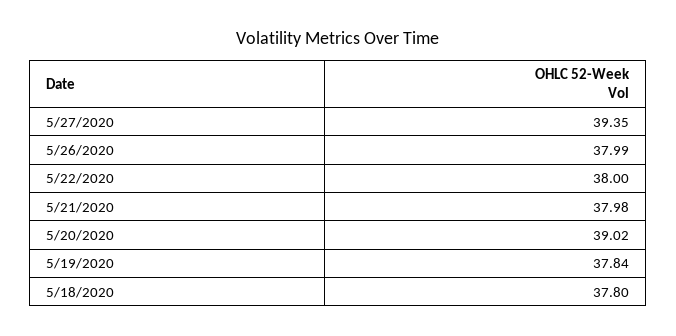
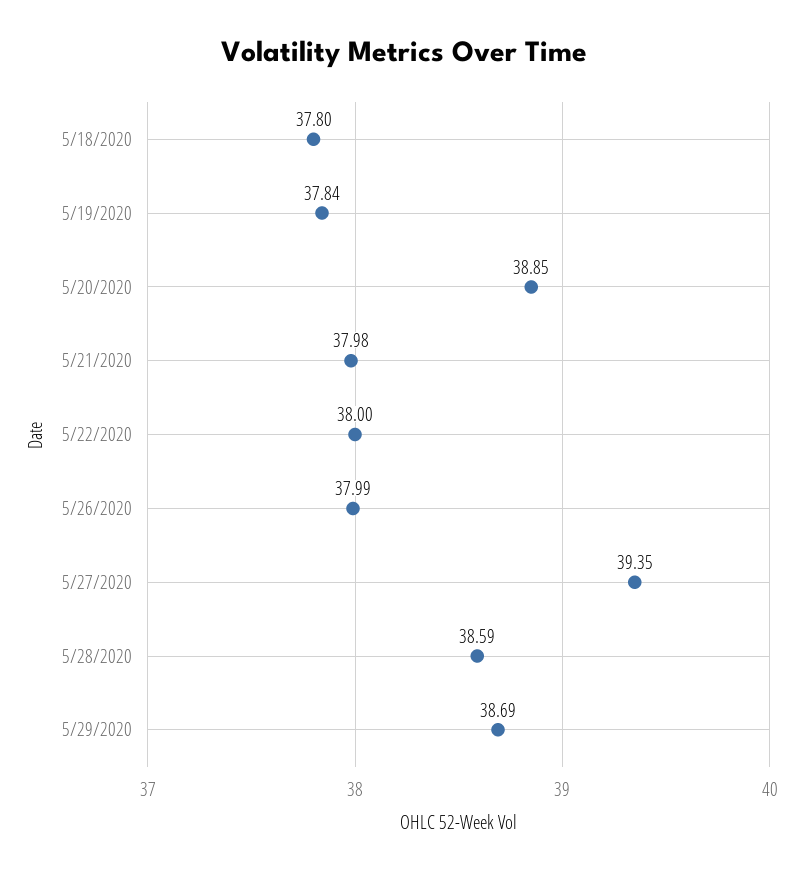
5/20/2020: 39.02 -> 38.85
5/28/2020: none -> 38.59
5/29/2020: none -> 38.69

